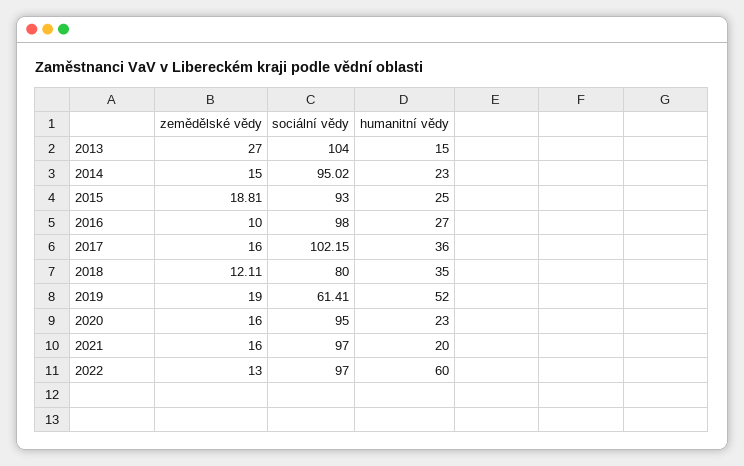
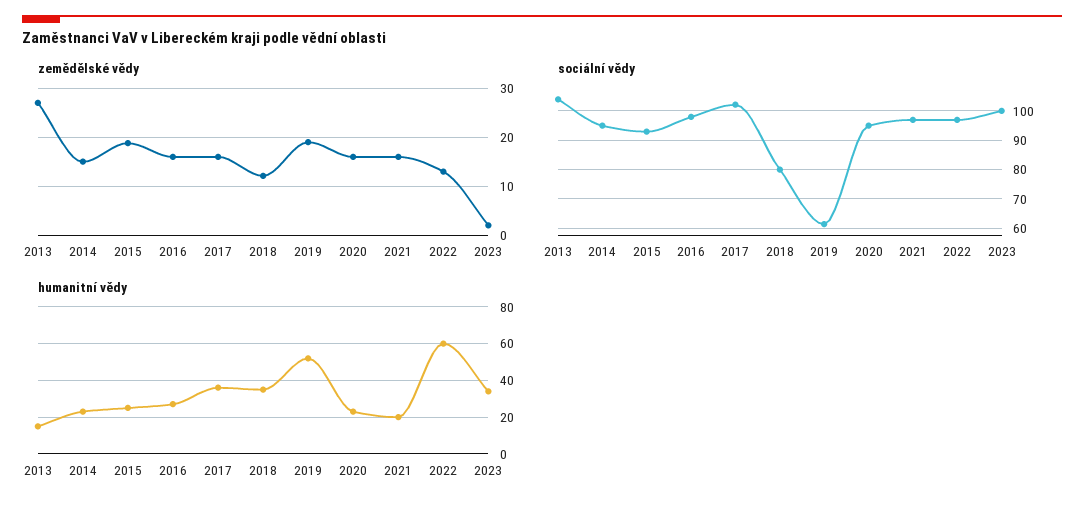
zemědělské vědy, 2016: 10 -> 16
zemědělské vědy, 2023: none -> 2
sociální vědy, 2023: none -> 100
humanitní vědy, 2023: none -> 35

